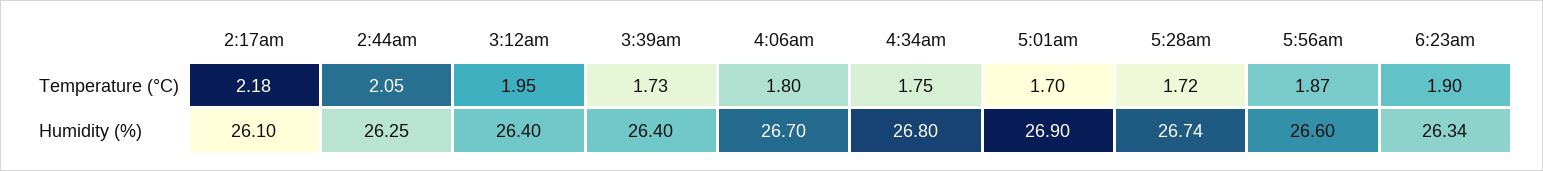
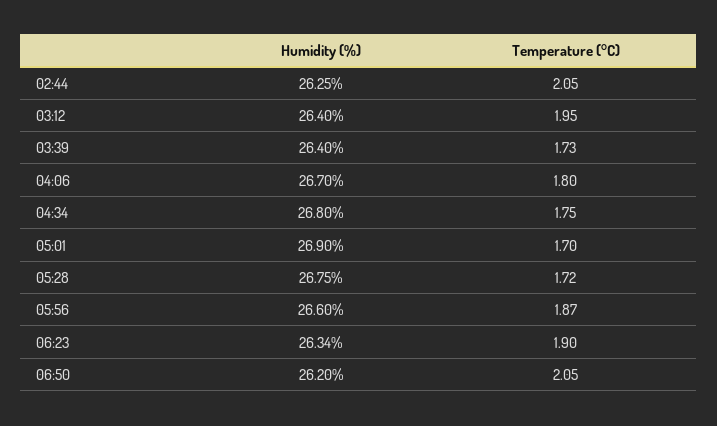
2:17am, Temperature (°C): 2.18 -> none
2:17am, Humidity (%): 26.1 -> none
5:28am, Humidity (%): 26.74 -> 26.75
06:50, Humidity (%): none -> 26.2
06:50, Temperature (°C): none -> 2.05

